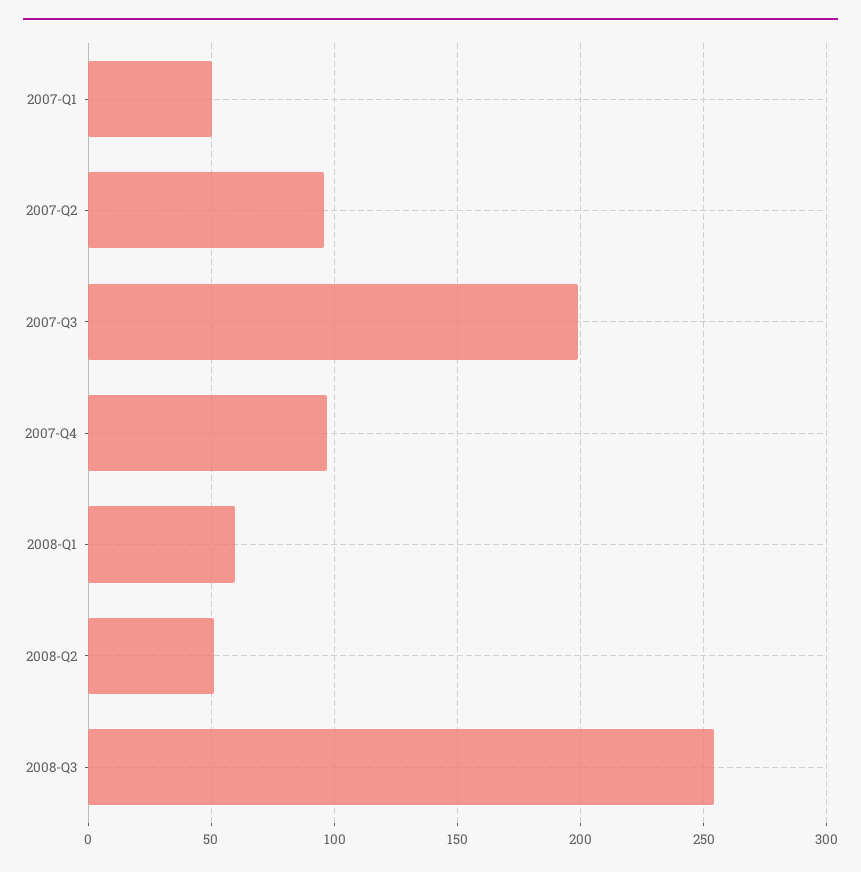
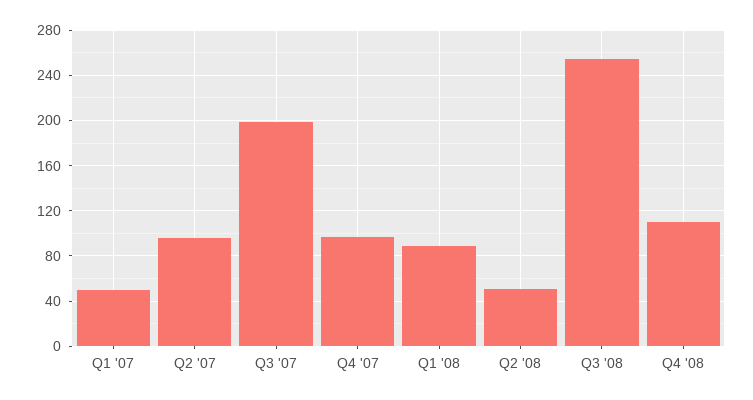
2008-Q1: 60 -> 90
Q4 '08: none -> 110

